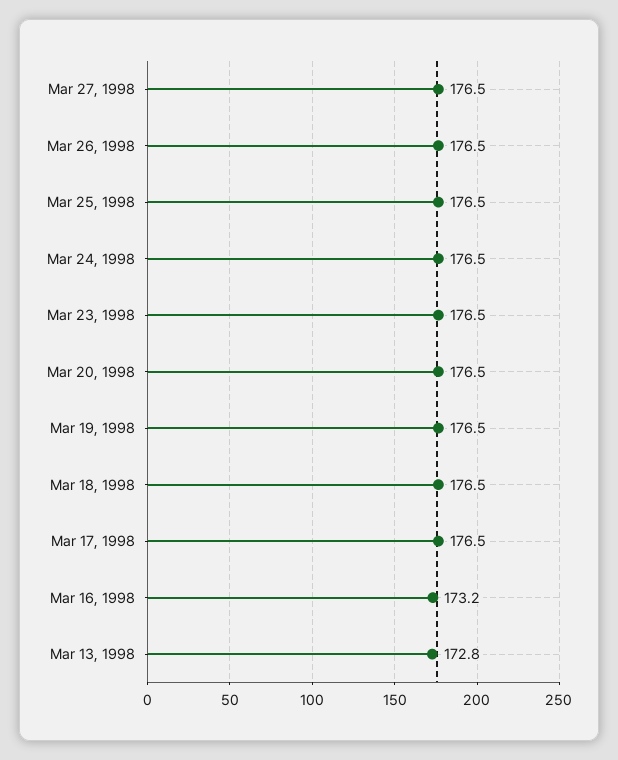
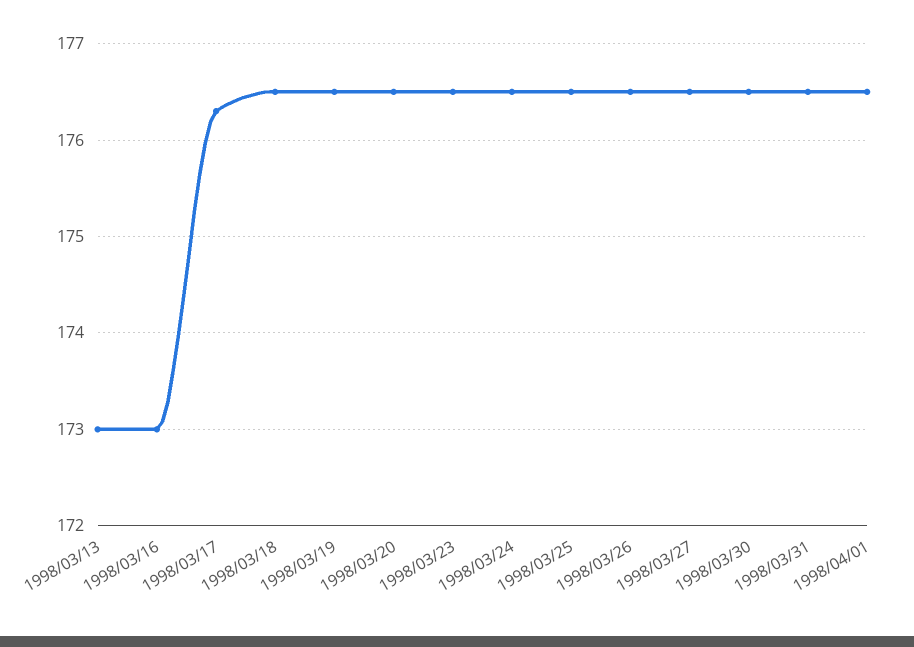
Mar 17, 1998: 176.5 -> 176.3
Mar 16, 1998: 173.2 -> 173
Mar 13, 1998: 172.8 -> 173
1998/03/30: none -> 176.5
1998/03/31: none -> 176.5
1998/04/01: none -> 176.5

